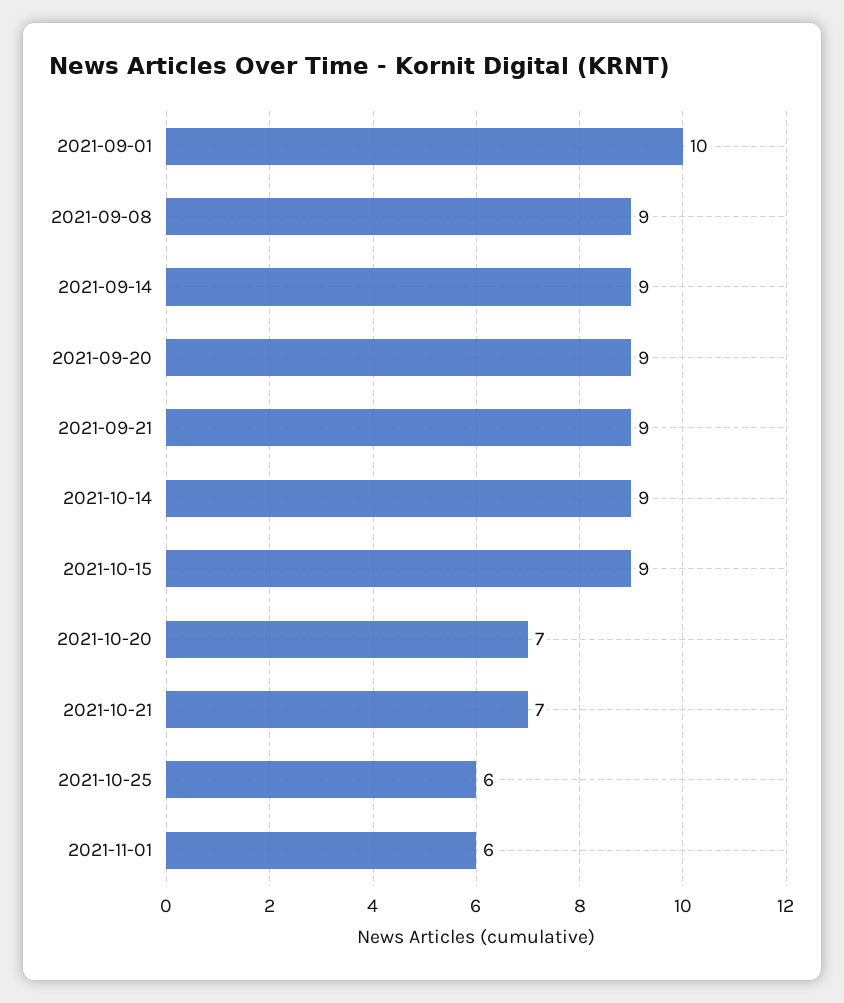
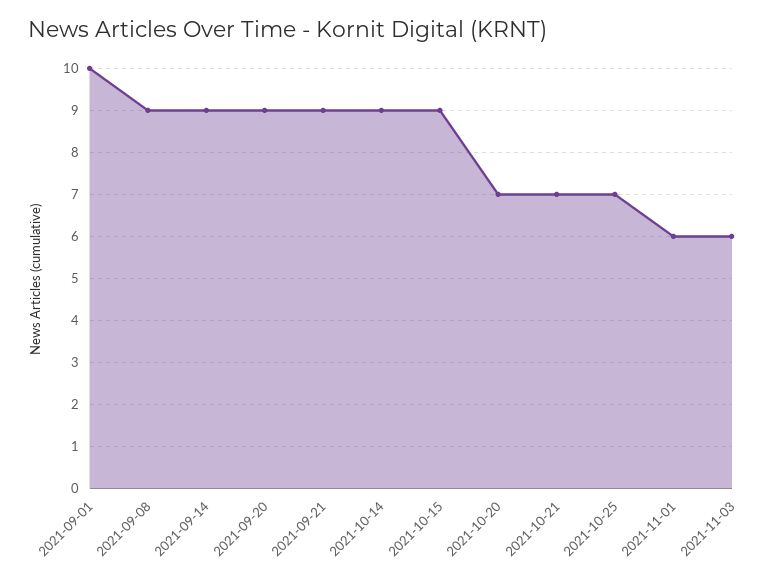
2021-10-25: 6 -> 7
2021-11-03: none -> 6

